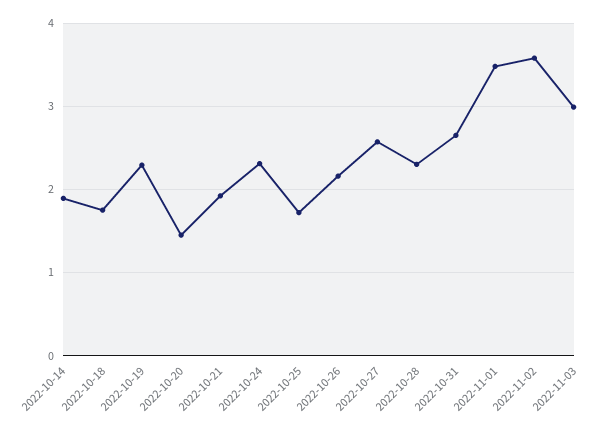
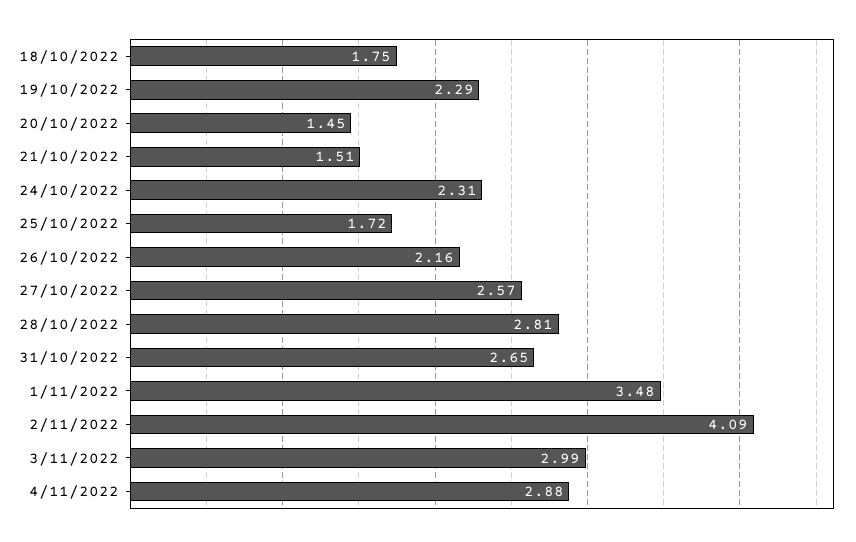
2022-10-14: 1.9 -> none
2022-10-21: 1.9 -> 1.51
2022-10-28: 2.3 -> 2.81
2022-11-02: 3.6 -> 4.09
4/11/2022: none -> 2.88

